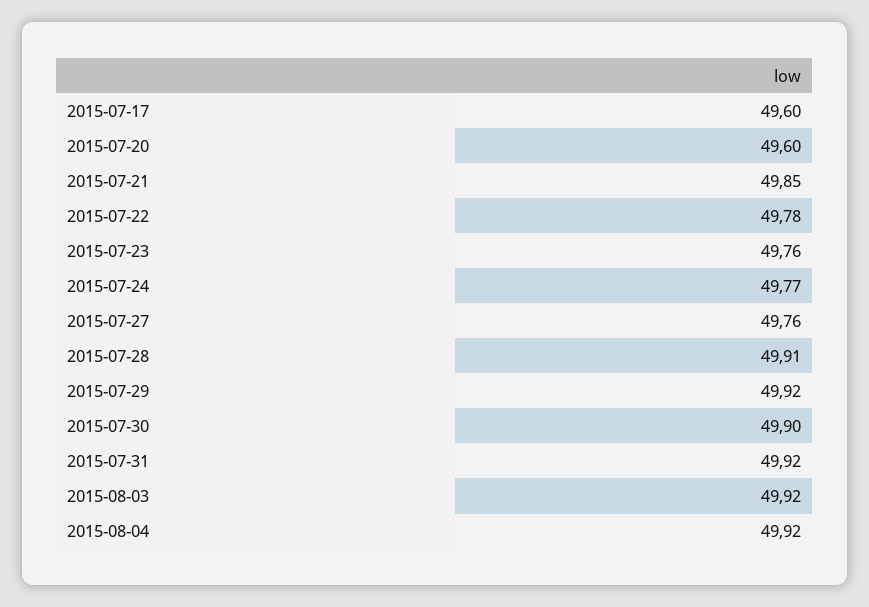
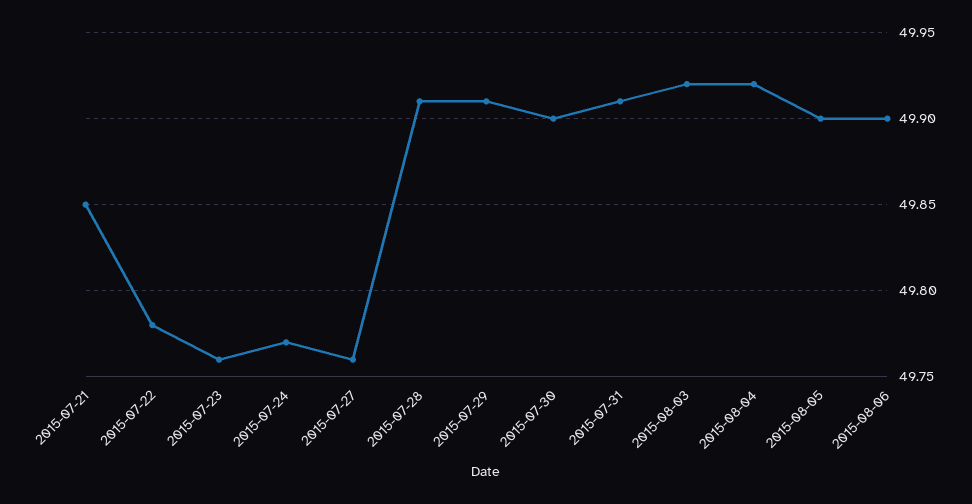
2015-07-17: 49.6 -> none
2015-07-20: 49.6 -> none
2015-07-29: 49.92 -> 49.91
2015-07-31: 49.92 -> 49.91
2015-08-05: none -> 49.9
2015-08-06: none -> 49.9

